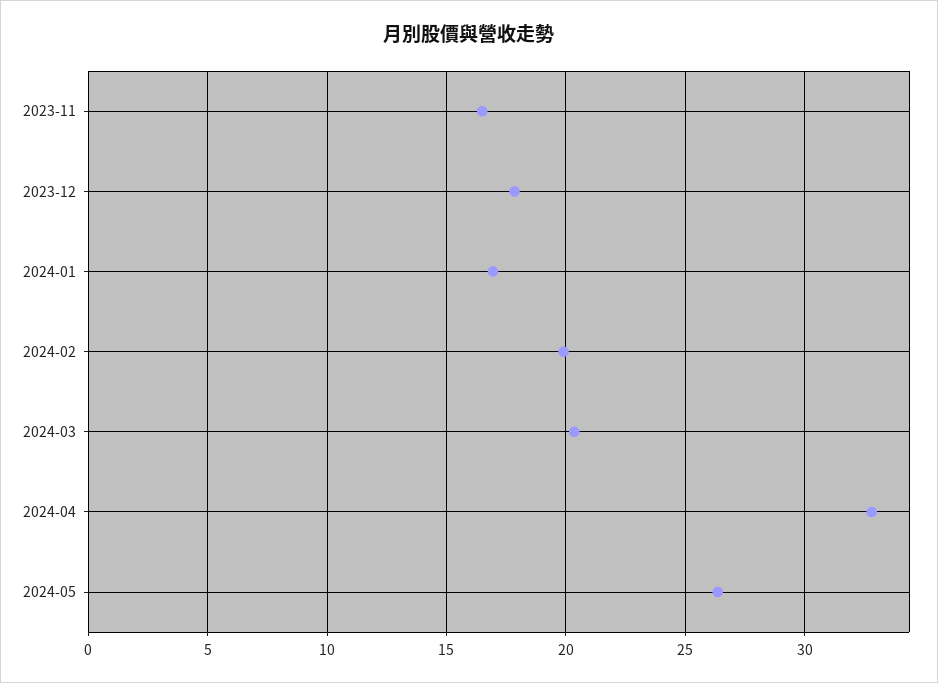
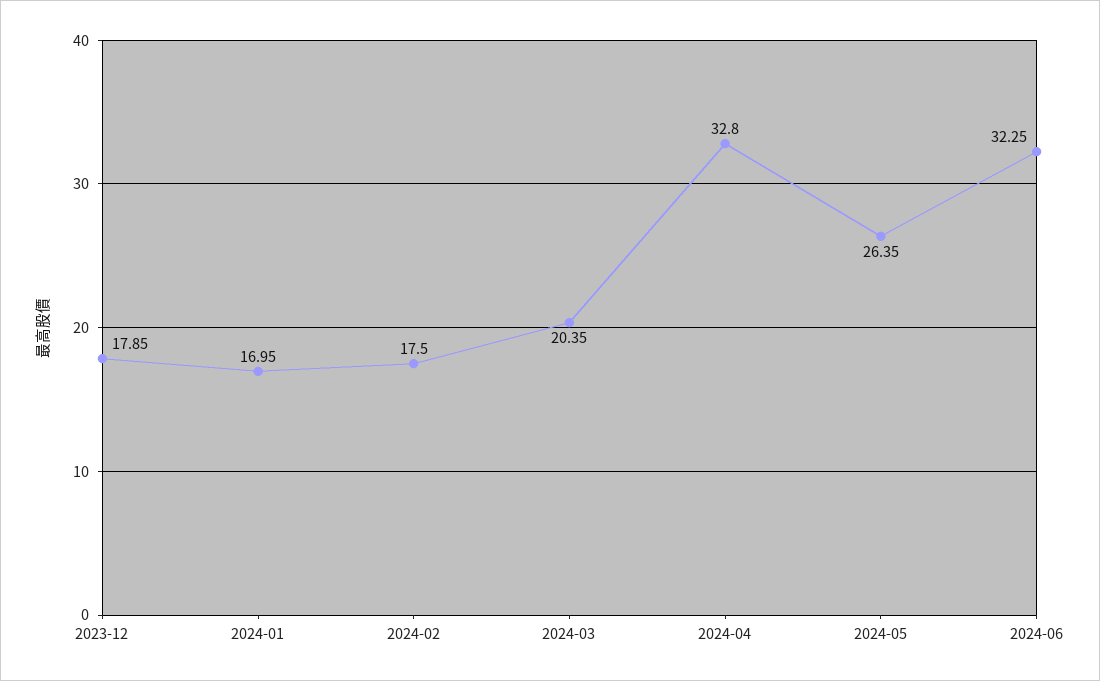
2023-11: 16.5 -> none
2024-02: 20 -> 17.5
2024-06: none -> 32.25

